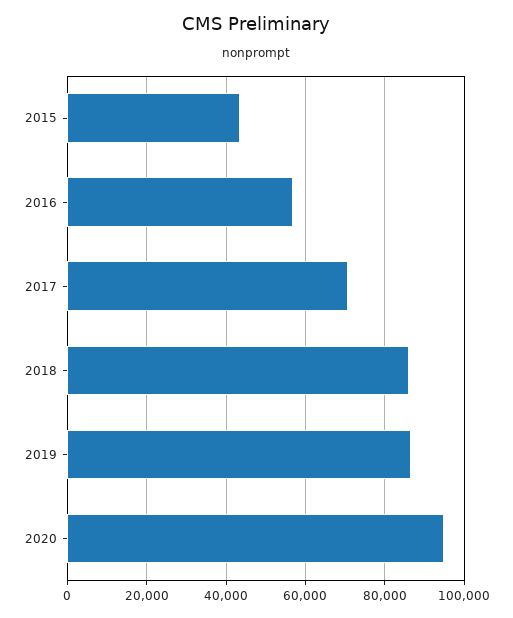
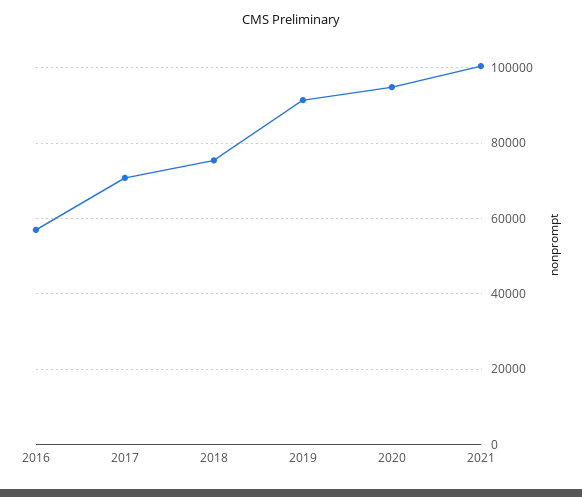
2015: 44000 -> none
2018: 86000 -> 76000
2019: 86000 -> 92000
2021: none -> 100000

